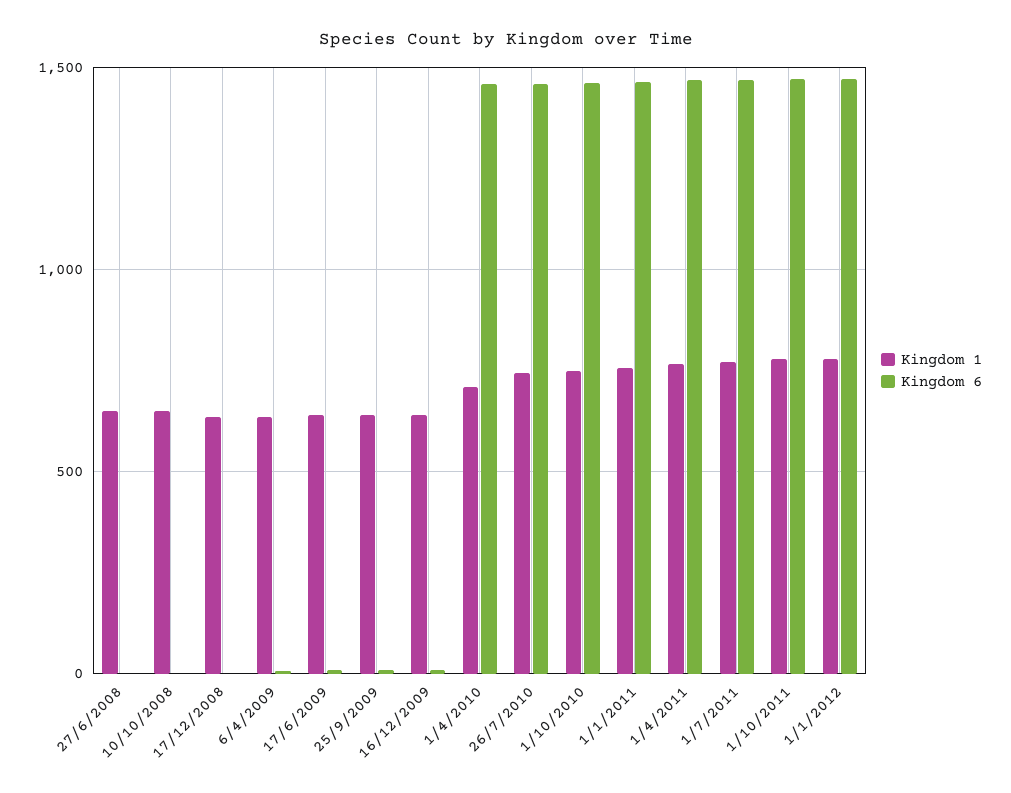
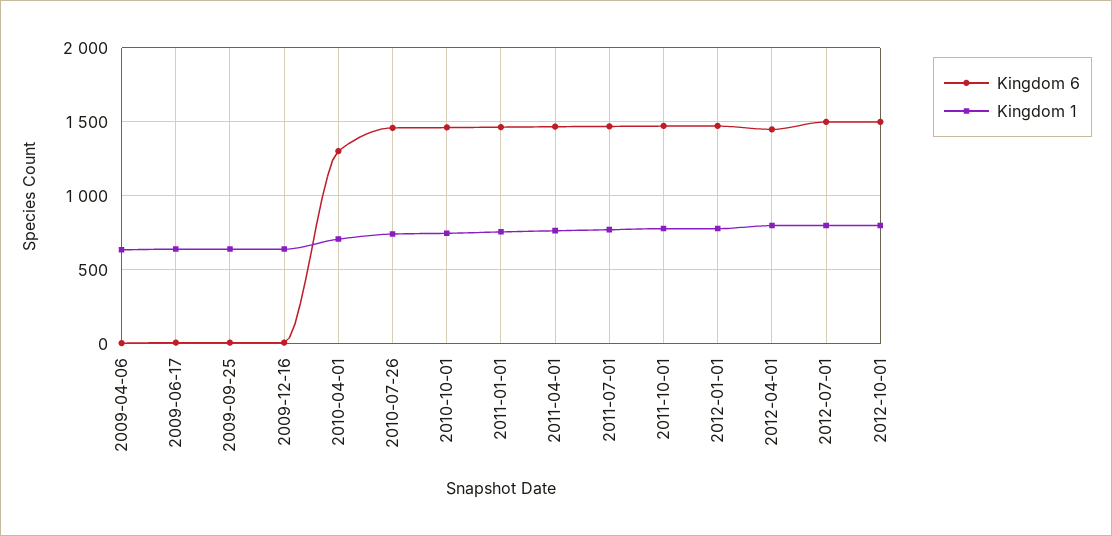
Kingdom 1, 27/6/2008: 650 -> none
Kingdom 6, 27/6/2008: 0 -> none
Kingdom 1, 10/10/2008: 650 -> none
Kingdom 6, 10/10/2008: 0 -> none
Kingdom 1, 17/12/2008: 650 -> none
Kingdom 6, 17/12/2008: 0 -> none
Kingdom 6, 1/4/2010: 1450 -> 1300
Kingdom 6, 2012-04-01: none -> 1450
Kingdom 1, 2012-04-01: none -> 800
Kingdom 6, 2012-07-01: none -> 1500
Kingdom 1, 2012-07-01: none -> 800
Kingdom 6, 2012-10-01: none -> 1500
Kingdom 1, 2012-10-01: none -> 800

